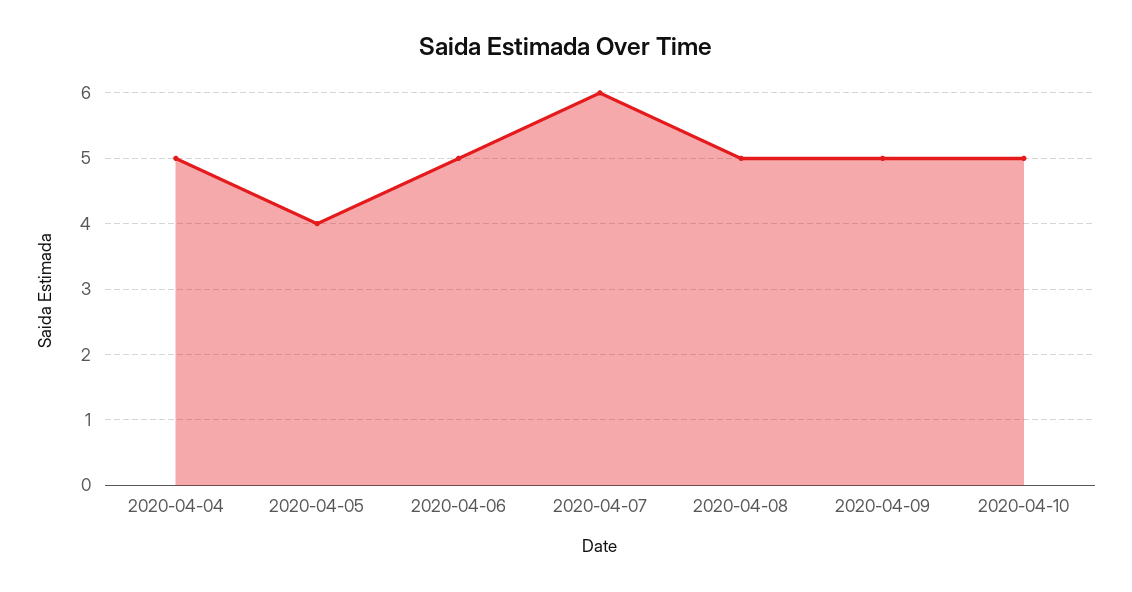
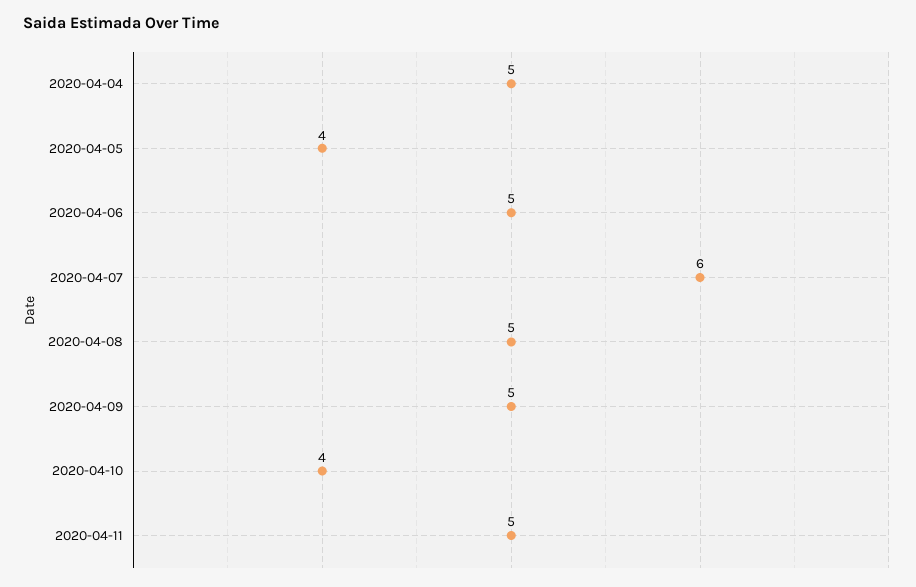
2020-04-10: 5 -> 4
2020-04-11: none -> 5

